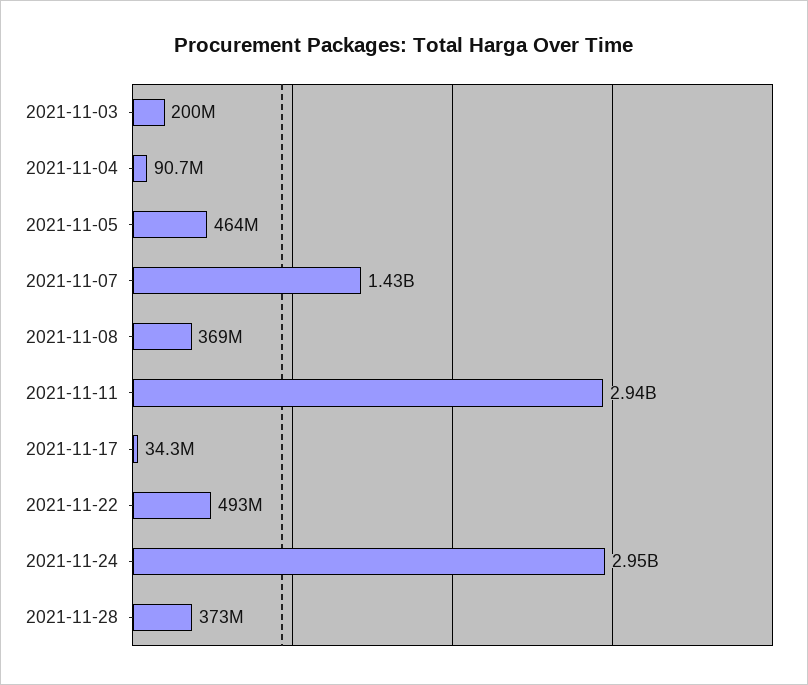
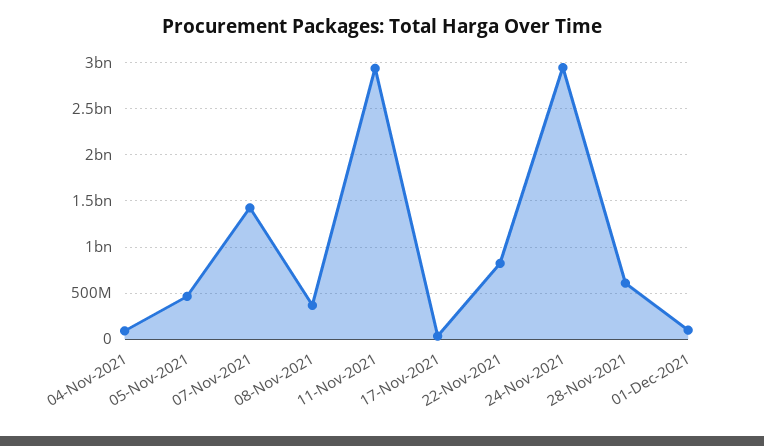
2021-11-03: 200000000 -> none
2021-11-22: 493000000 -> 800000000
2021-11-28: 373000000 -> 600000000
01-Dec-2021: none -> 100000000

